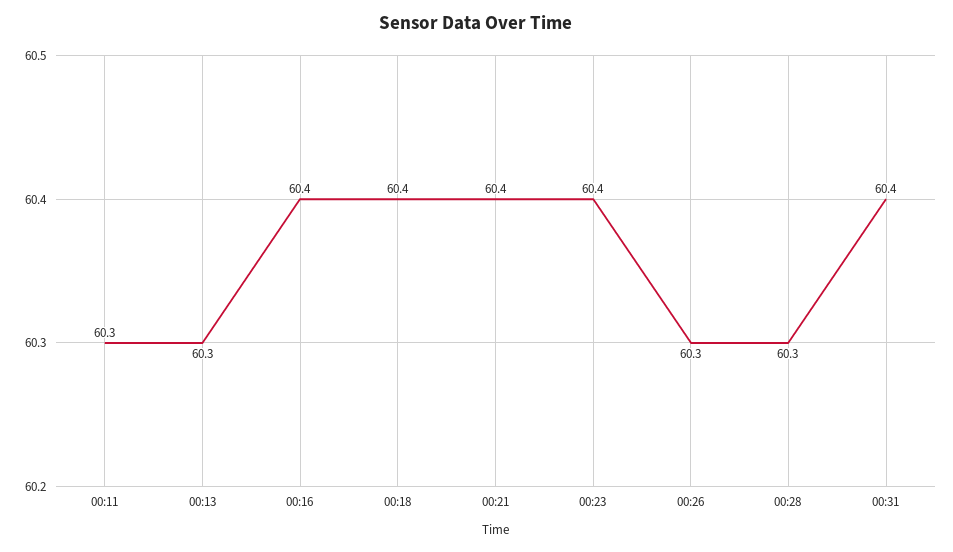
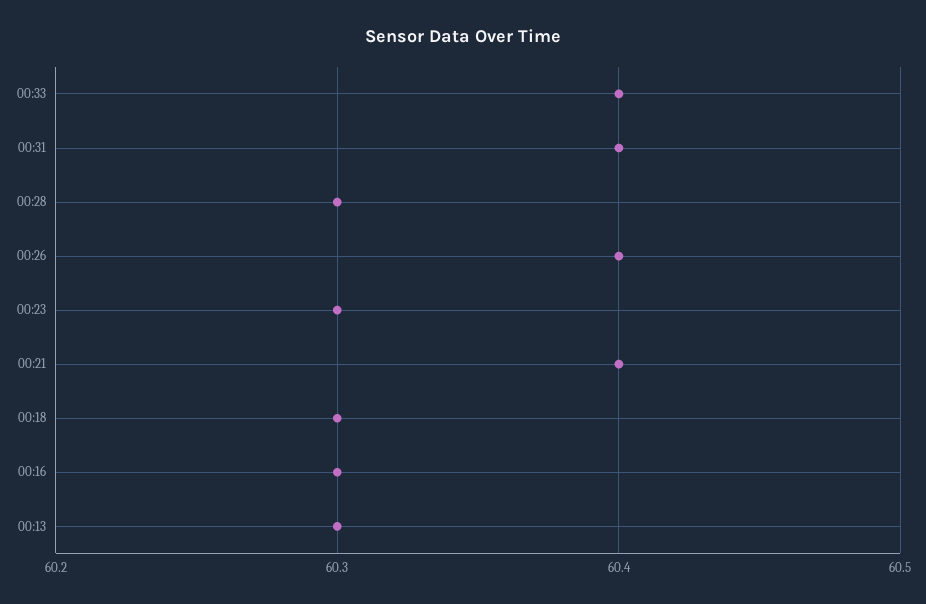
00:11: 60.3 -> none
00:16: 60.4 -> 60.3
00:18: 60.4 -> 60.3
00:23: 60.4 -> 60.3
00:26: 60.3 -> 60.4
00:33: none -> 60.4

